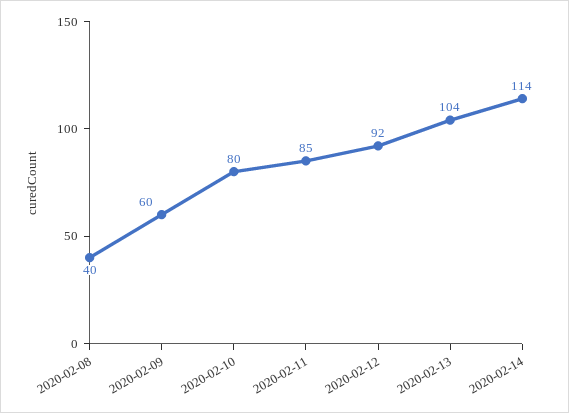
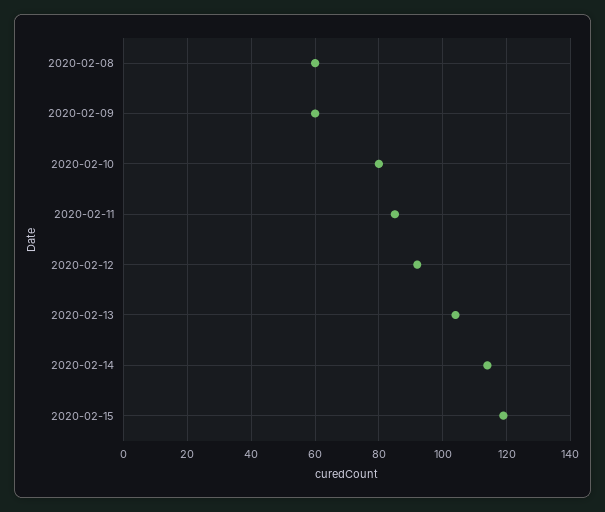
2020-02-08: 40 -> 60
2020-02-15: none -> 120

